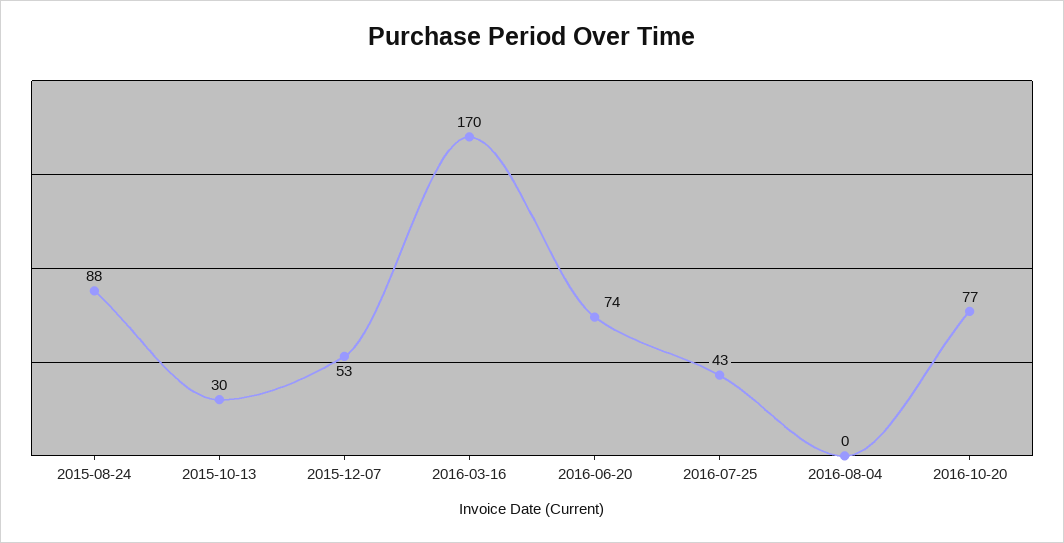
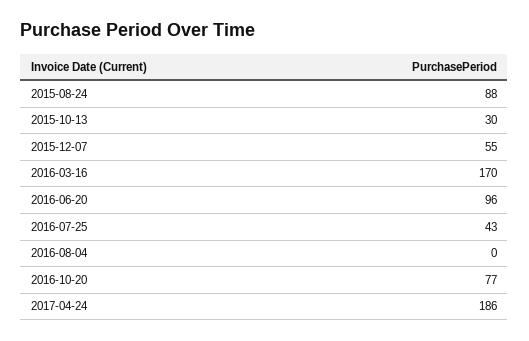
2015-12-07: 53 -> 55
2016-06-20: 74 -> 96
2017-04-24: none -> 186

